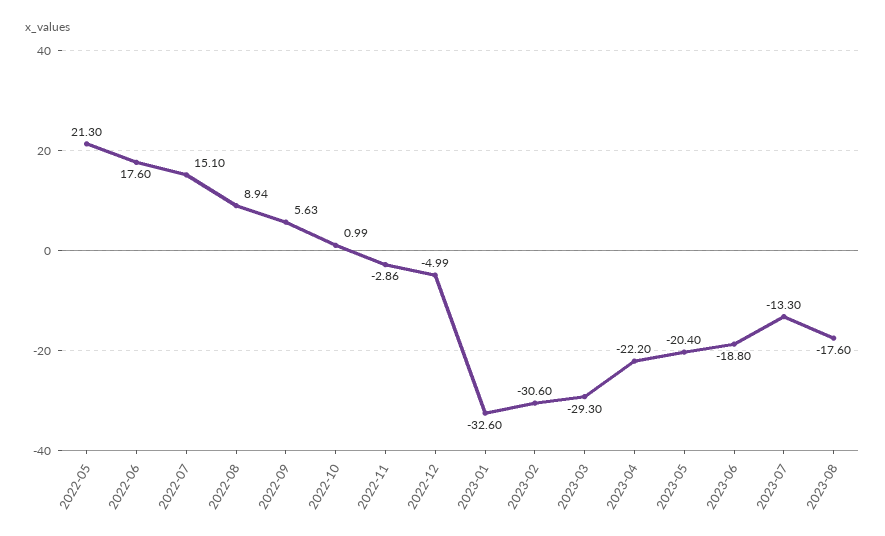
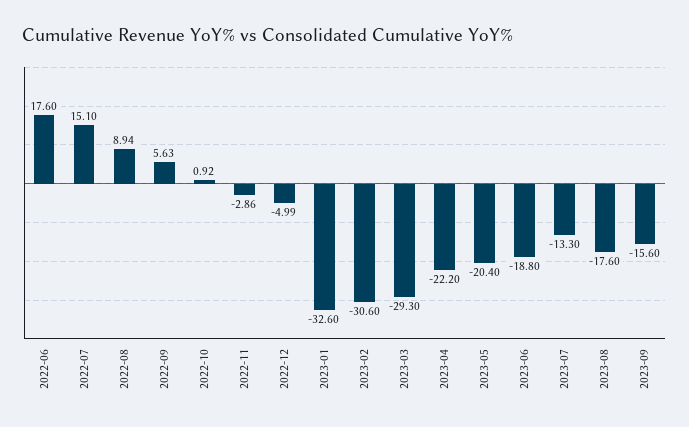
2022-05: 21.3 -> none
2022-10: 0.99 -> 0.92
2023-09: none -> -15.6

